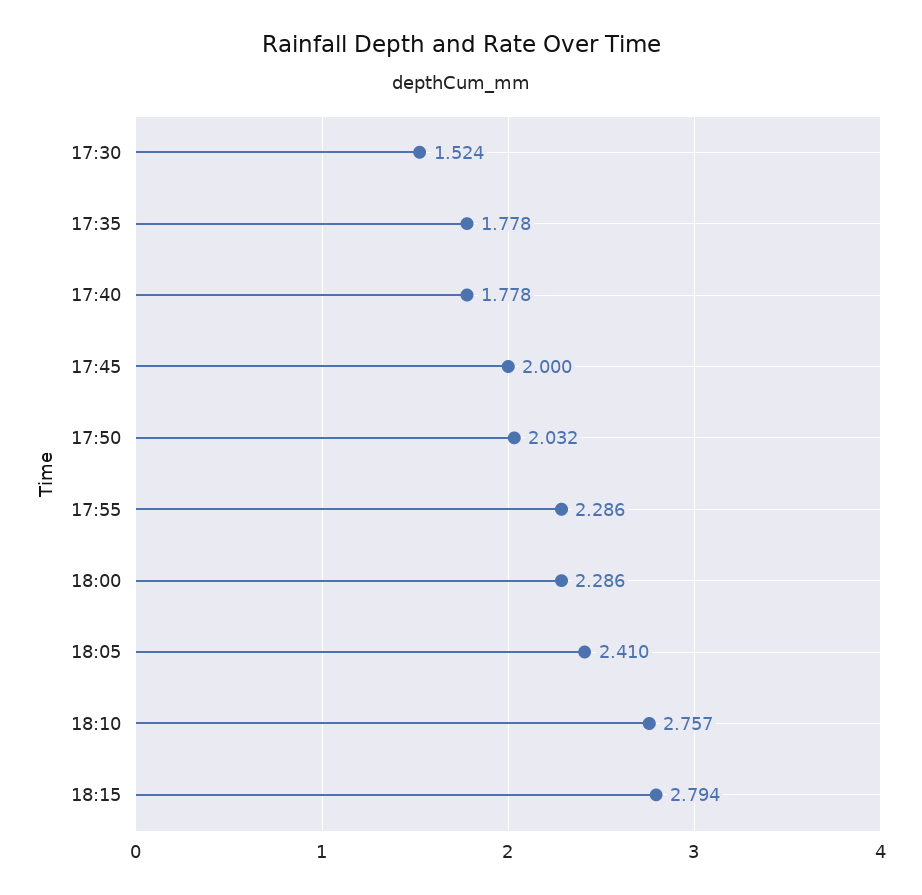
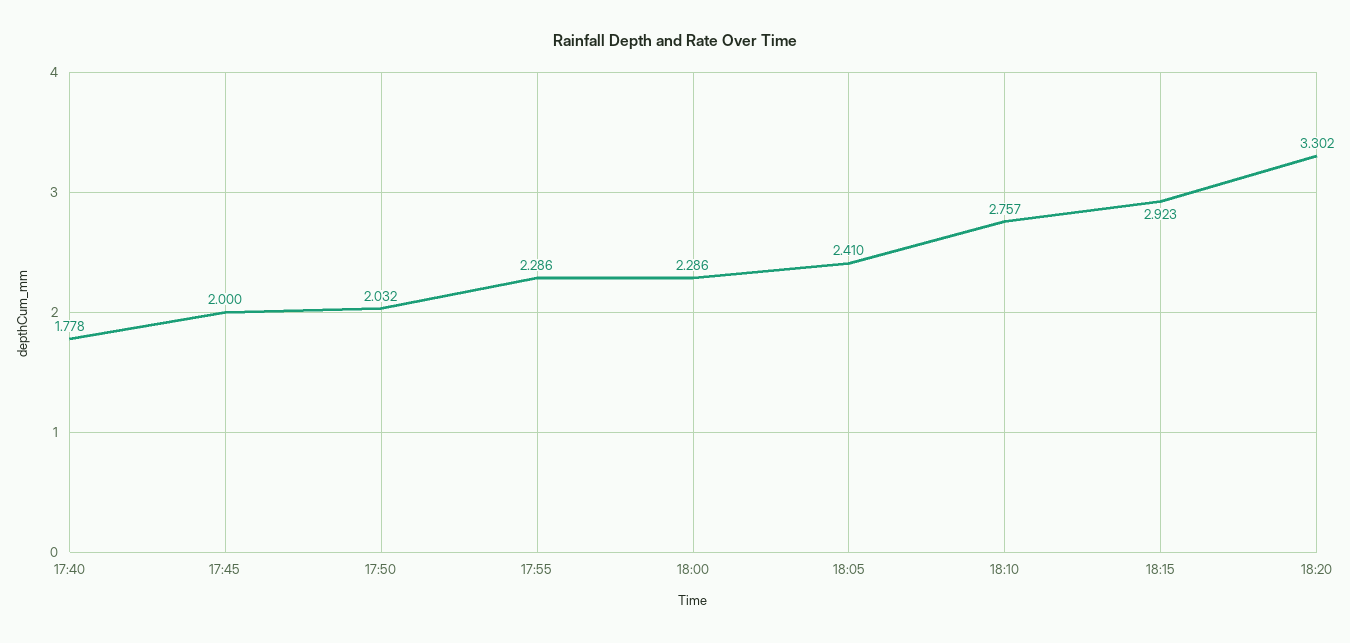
17:30: 1.524 -> none
17:35: 1.778 -> none
18:15: 2.794 -> 2.923
18:20: none -> 3.302

